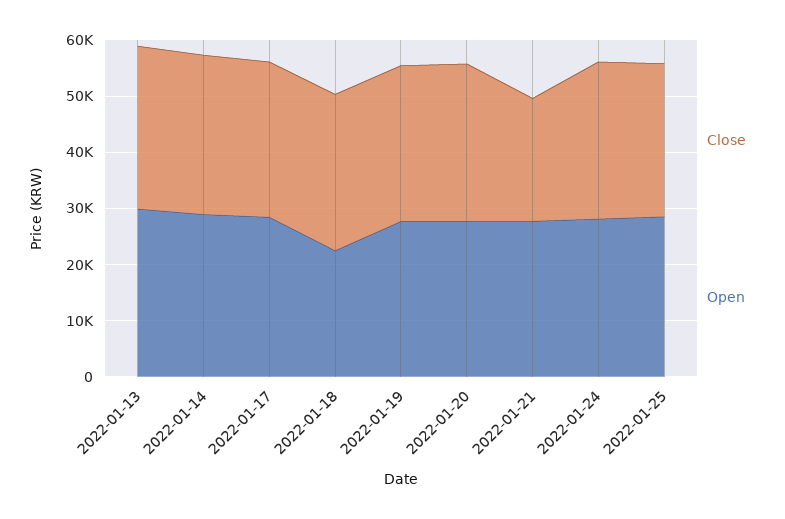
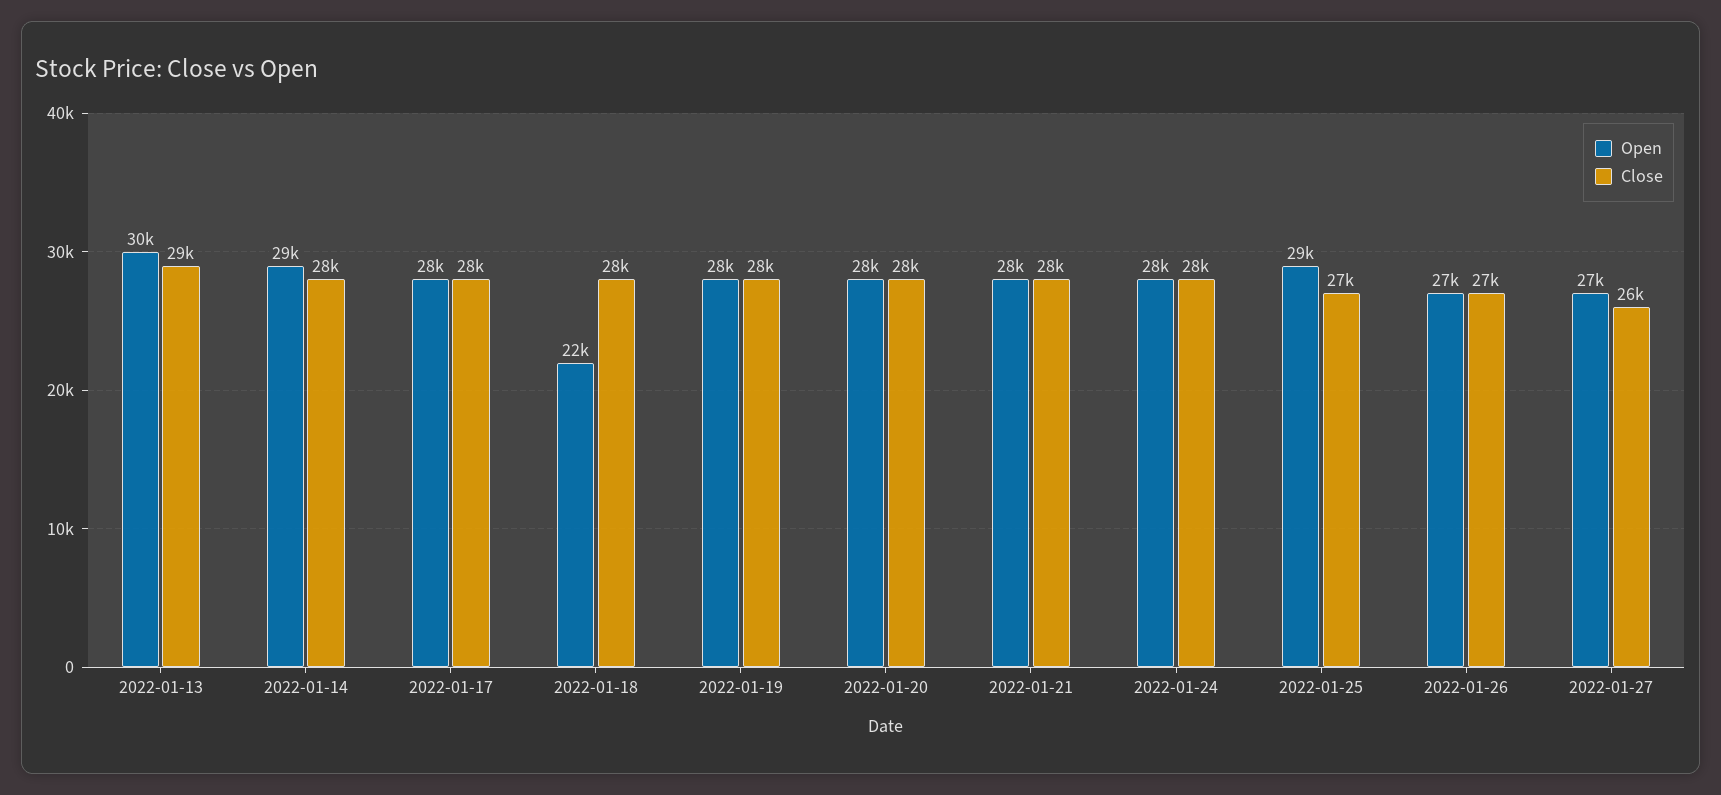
Close, 2022-01-21: 22000 -> 28000
Open, 2022-01-26: none -> 27000
Close, 2022-01-26: none -> 27000
Open, 2022-01-27: none -> 27000
Close, 2022-01-27: none -> 26000

